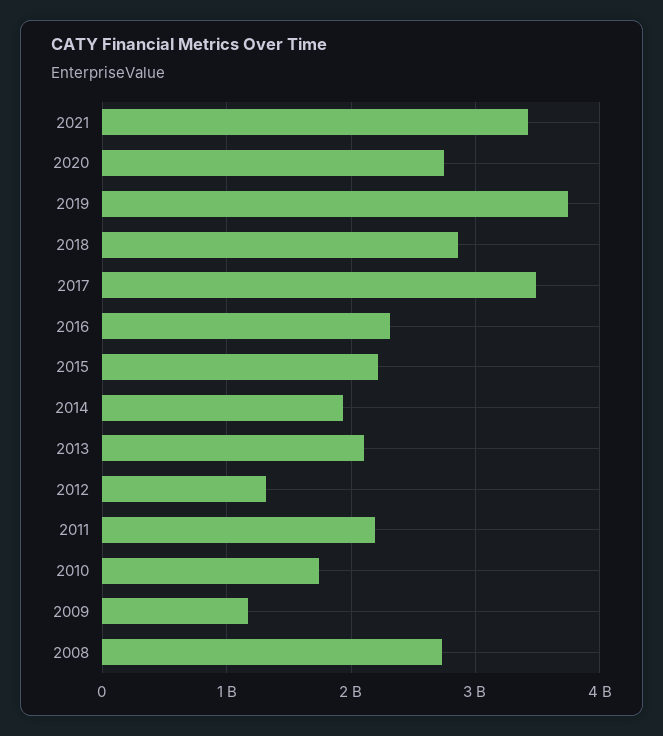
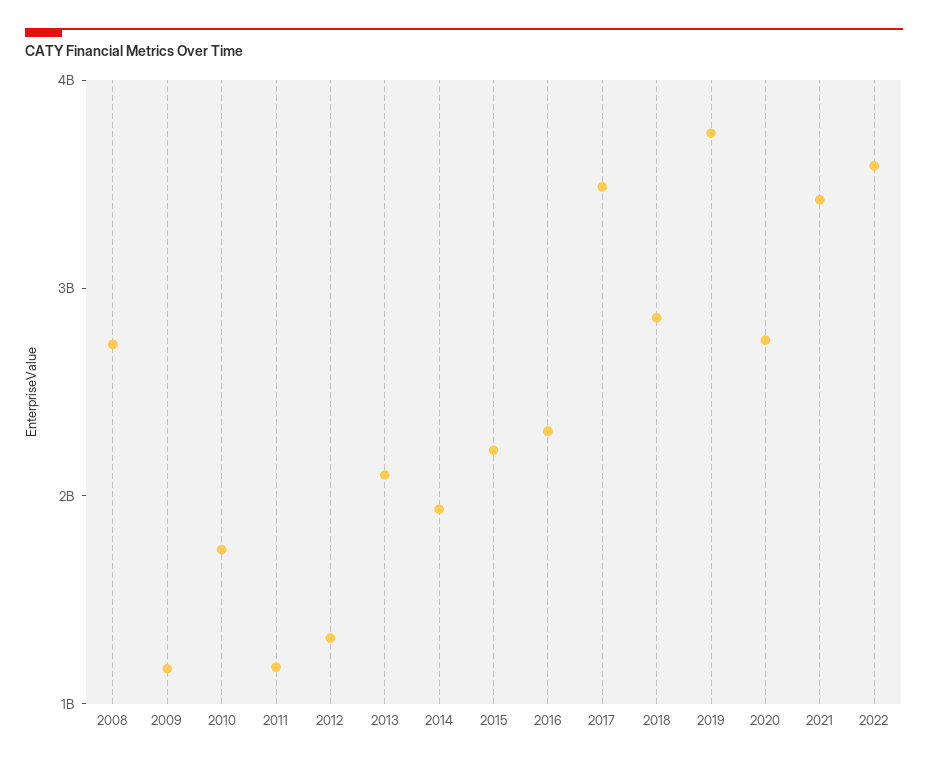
2011: 2200000000 -> 1200000000
2022: none -> 3600000000

